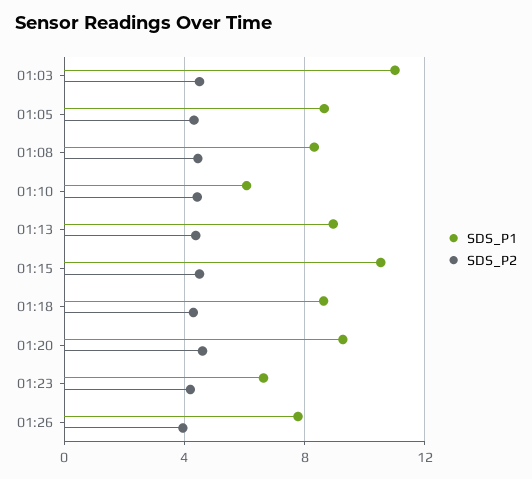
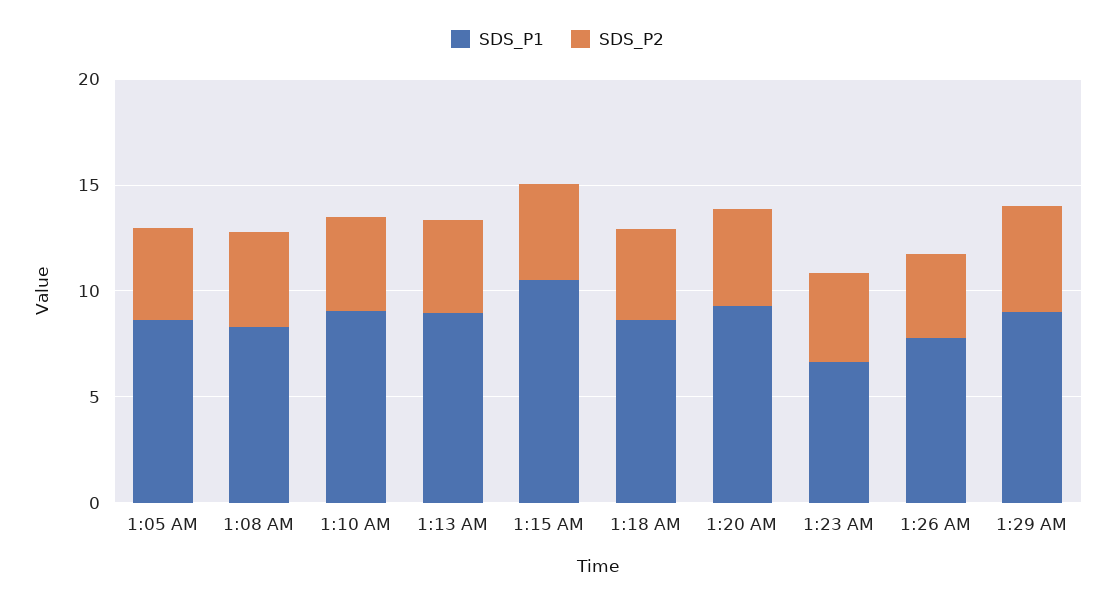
SDS_P1, 01:03: 11 -> none
SDS_P2, 01:03: 4.5 -> none
SDS_P1, 01:10: 6 -> 9
SDS_P1, 1:29 AM: none -> 9
SDS_P2, 1:29 AM: none -> 5

